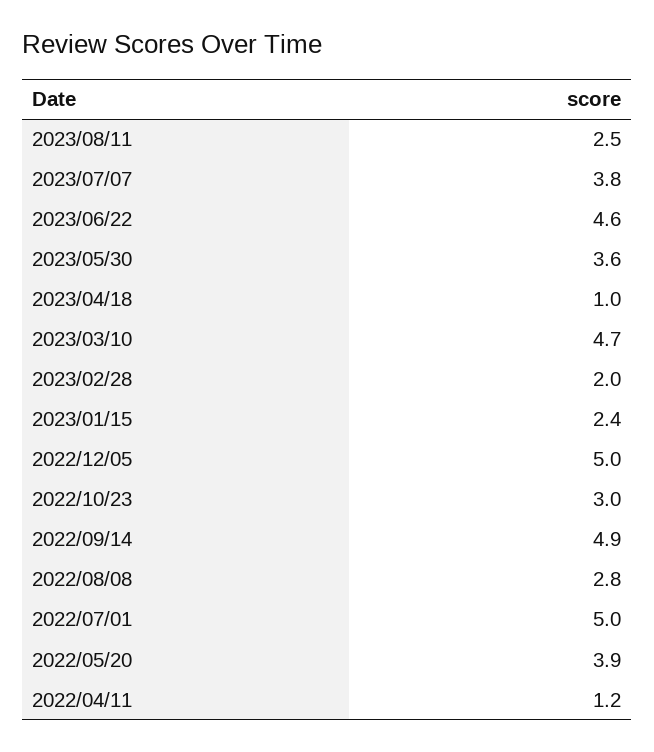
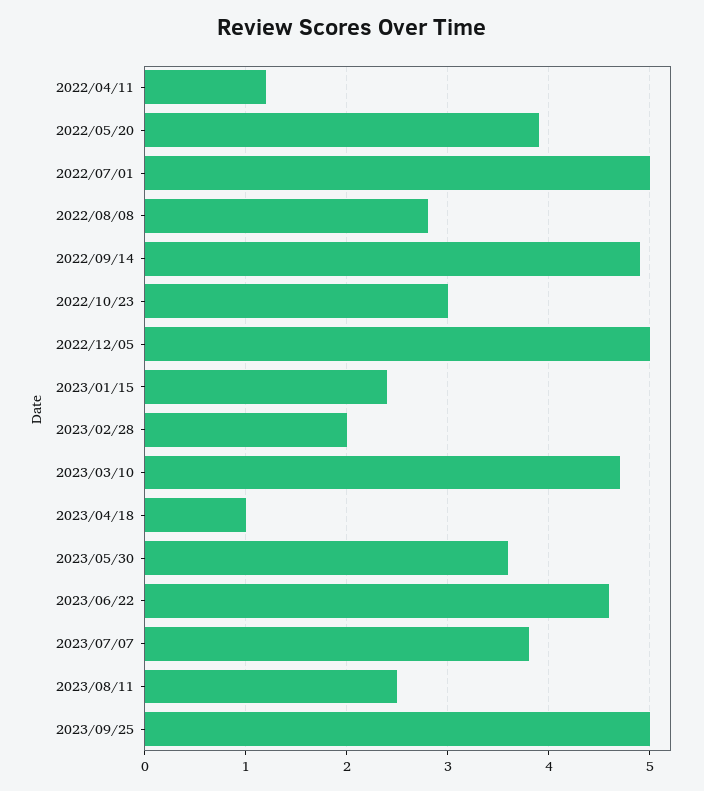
2023/09/25: none -> 5

